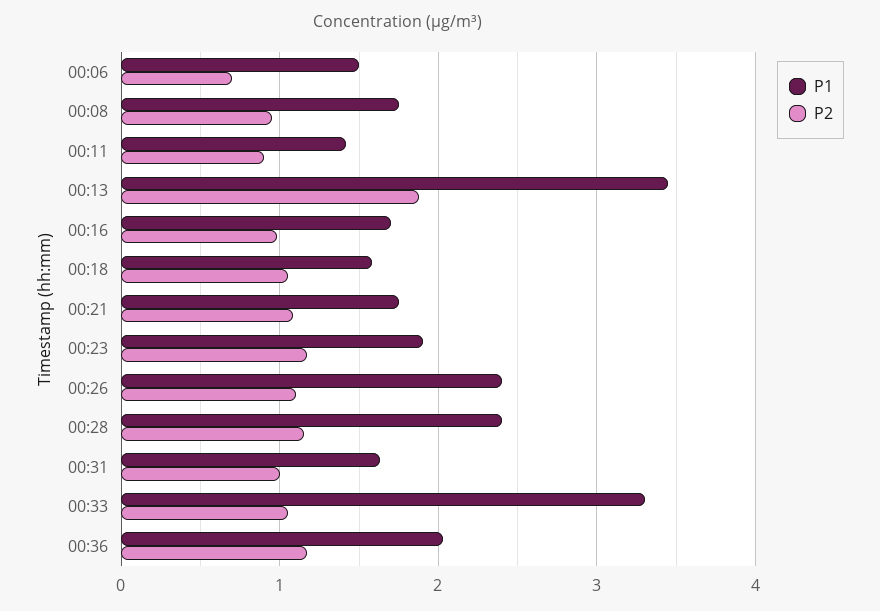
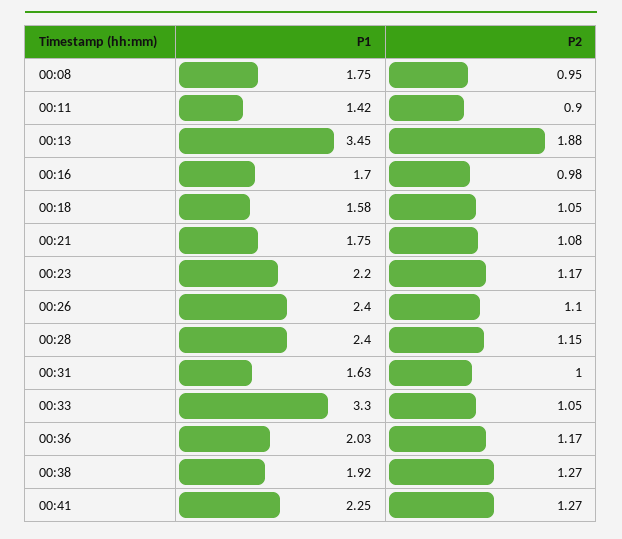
P1, 00:06: 1.5 -> none
P2, 00:06: 0.7 -> none
P1, 00:23: 1.9 -> 2.2
P1, 00:38: none -> 1.92
P2, 00:38: none -> 1.27
P1, 00:41: none -> 2.25
P2, 00:41: none -> 1.27

